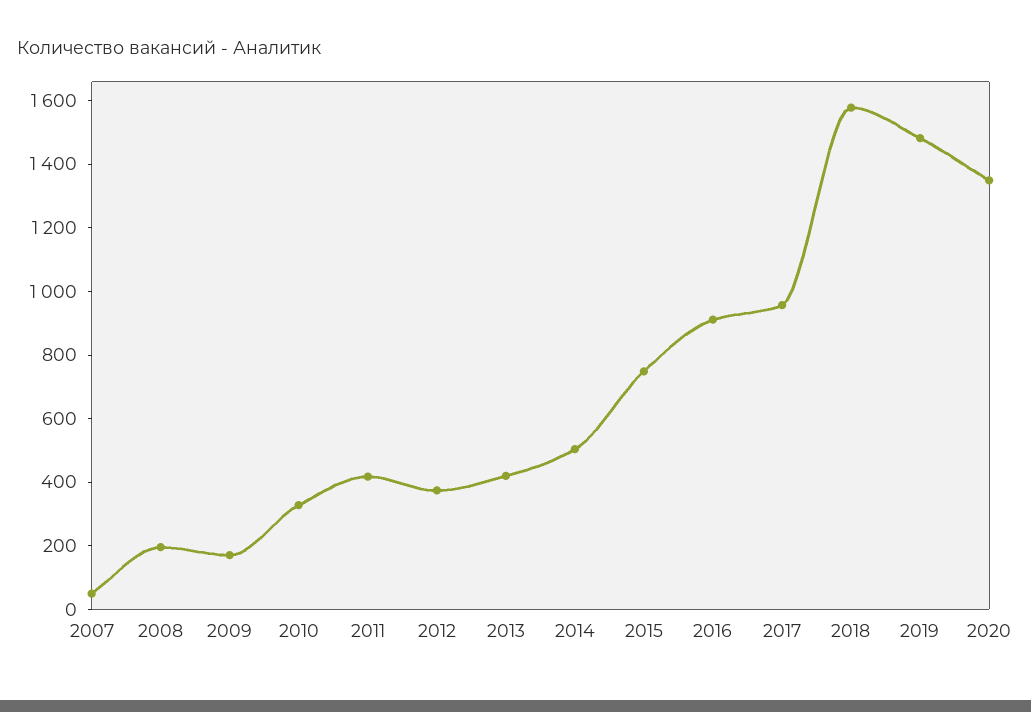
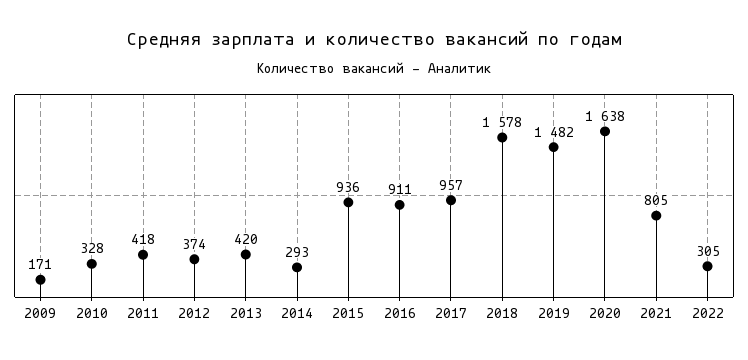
2007: 50 -> none
2008: 200 -> none
2014: 500 -> 293
2015: 750 -> 936
2020: 1350 -> 1638
2021: none -> 805
2022: none -> 305

